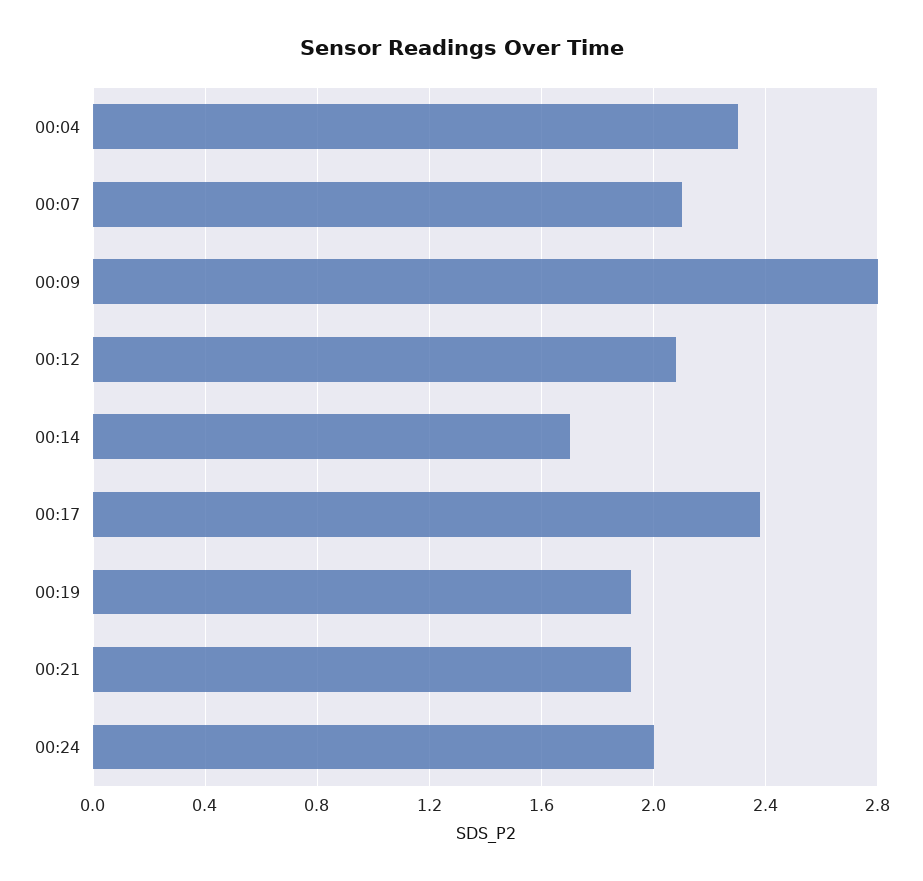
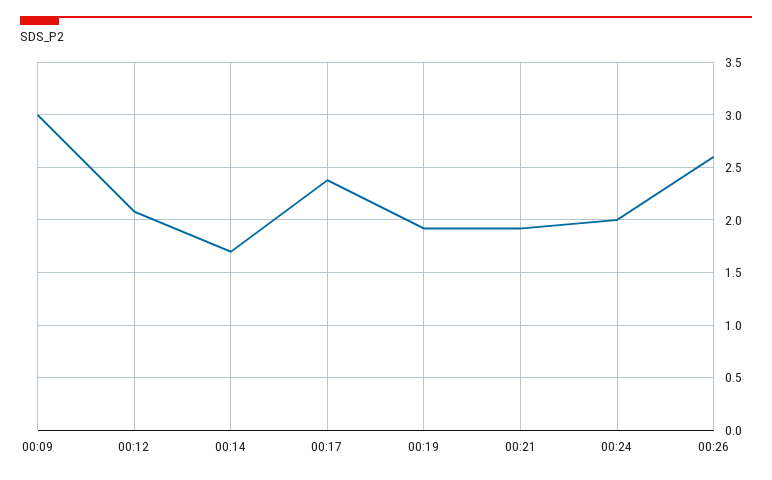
00:04: 2.3 -> none
00:07: 2.1 -> none
00:09: 2.8 -> 3
00:26: none -> 2.6

